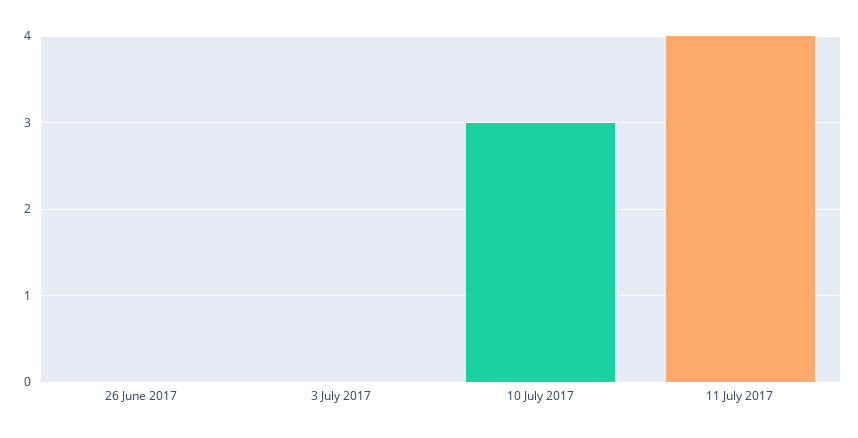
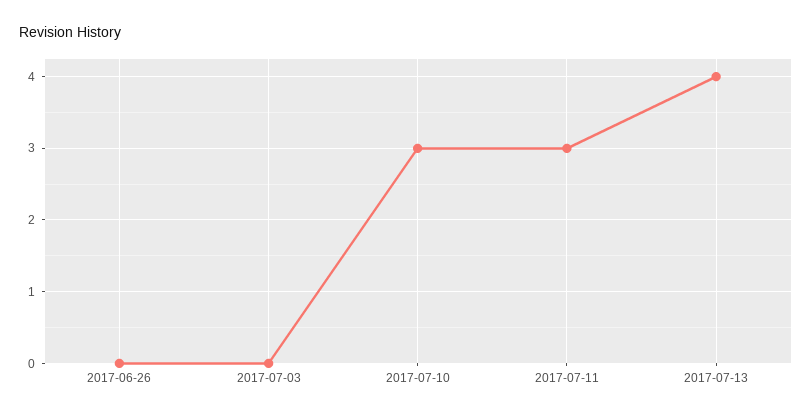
11 July 2017: 4 -> 3
2017-07-13: none -> 4

